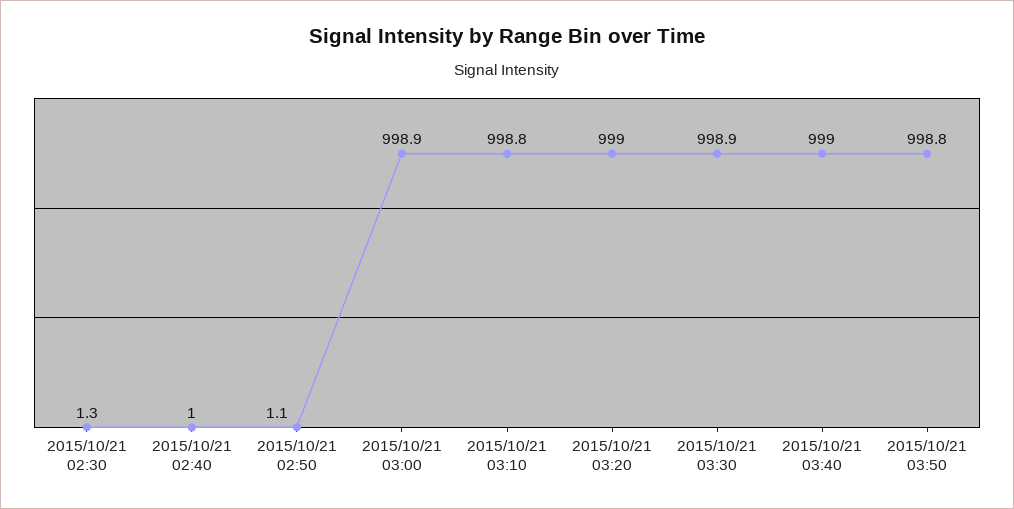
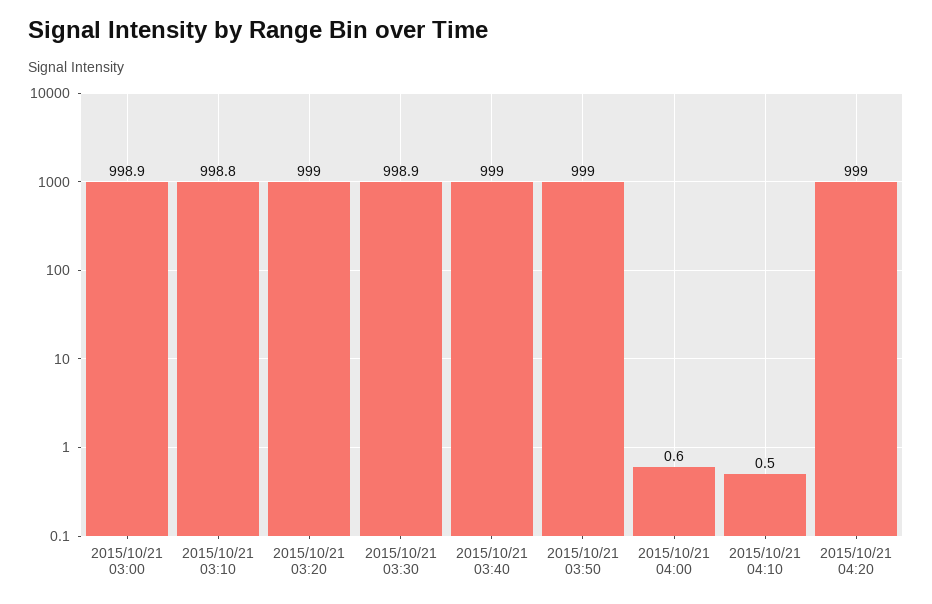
2015/10/21 02:30: 1.3 -> none
2015/10/21 02:40: 1 -> none
2015/10/21 02:50: 1.1 -> none
2015/10/21 03:50: 998.8 -> 999
2015/10/21 04:00: none -> 0.6
2015/10/21 04:10: none -> 0.5
2015/10/21 04:20: none -> 999

